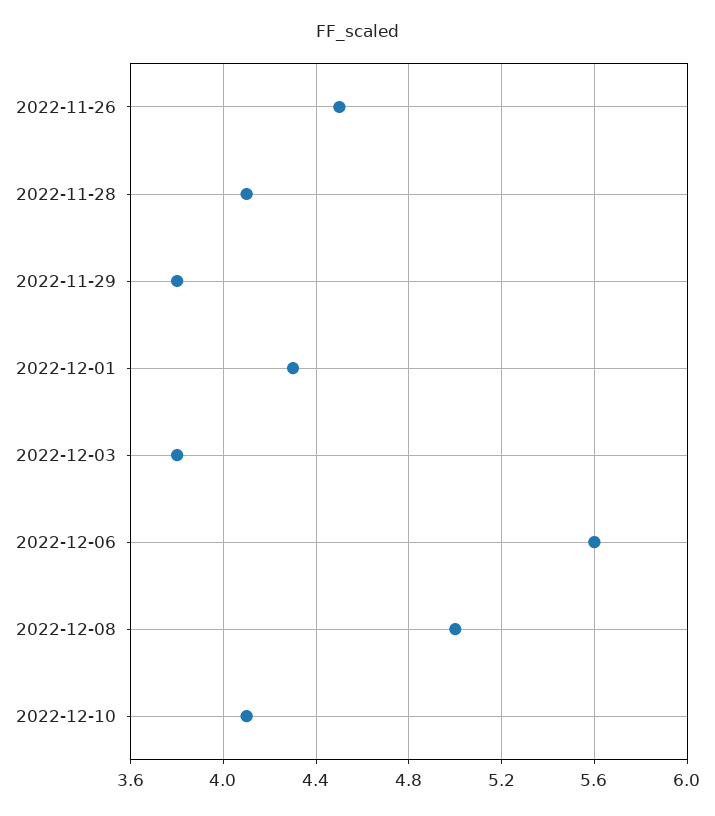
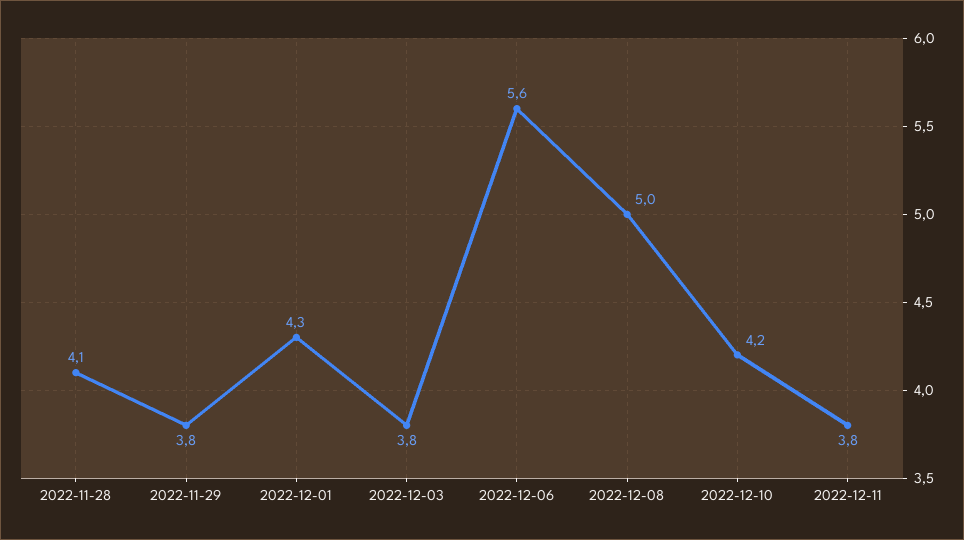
2022-11-26: 4.5 -> none
2022-12-10: 4.1 -> 4.2
2022-12-11: none -> 3.8

